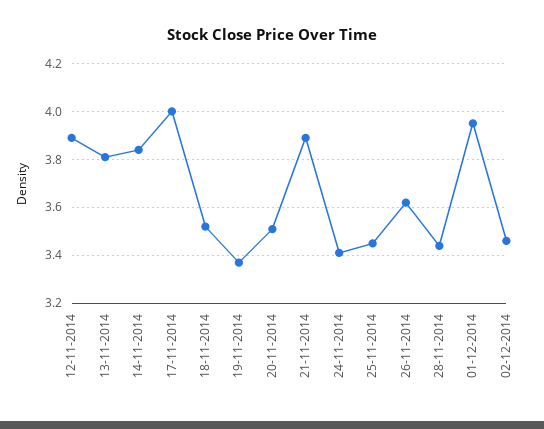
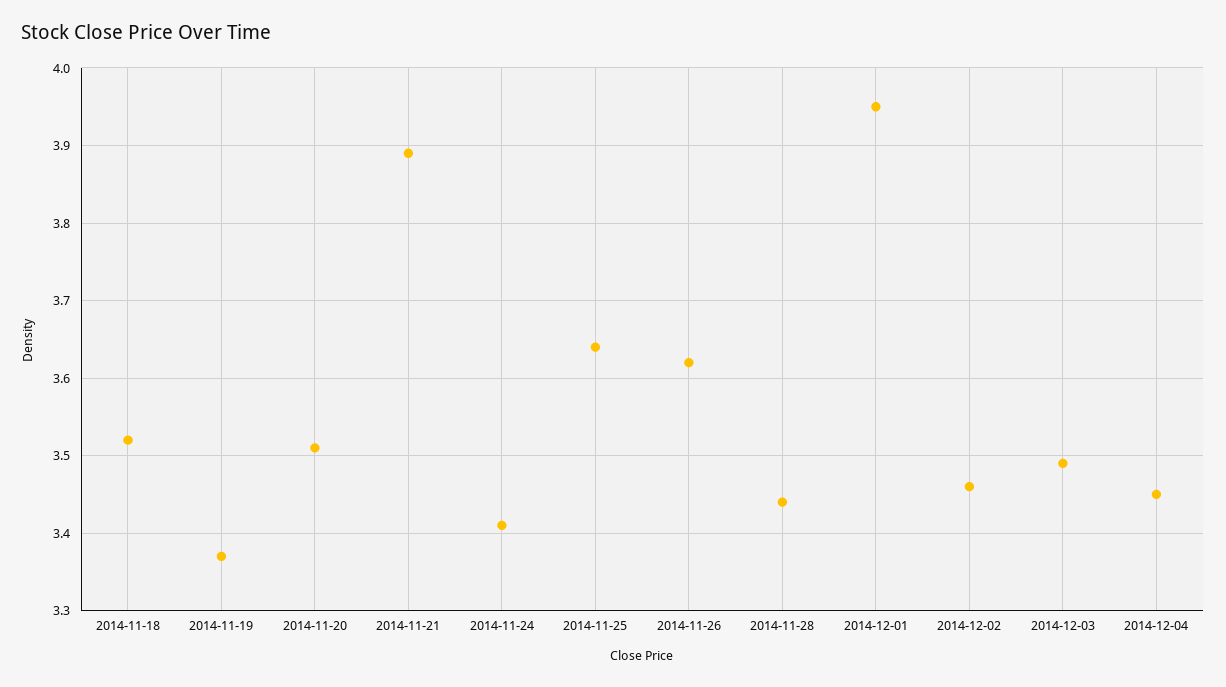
12-11-2014: 3.9 -> none
13-11-2014: 3.8 -> none
14-11-2014: 3.85 -> none
17-11-2014: 4 -> none
25-11-2014: 3.45 -> 3.64
2014-12-03: none -> 3.49
2014-12-04: none -> 3.45

